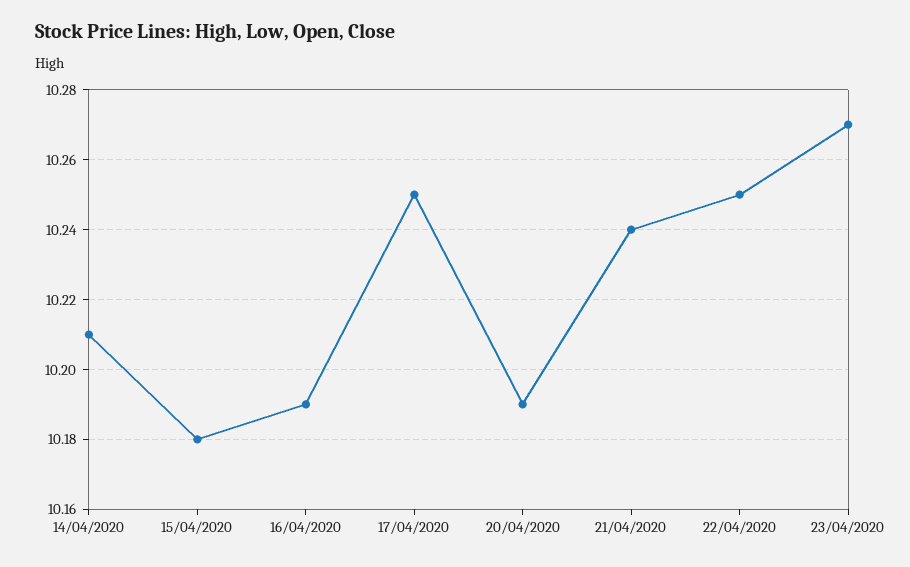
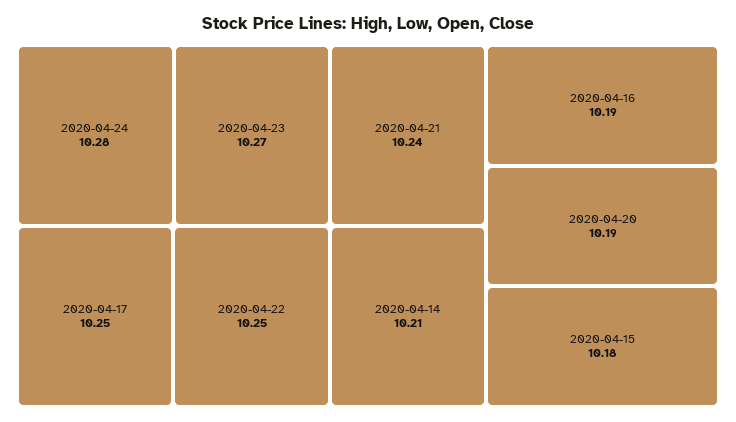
2020-04-24: none -> 10.28

